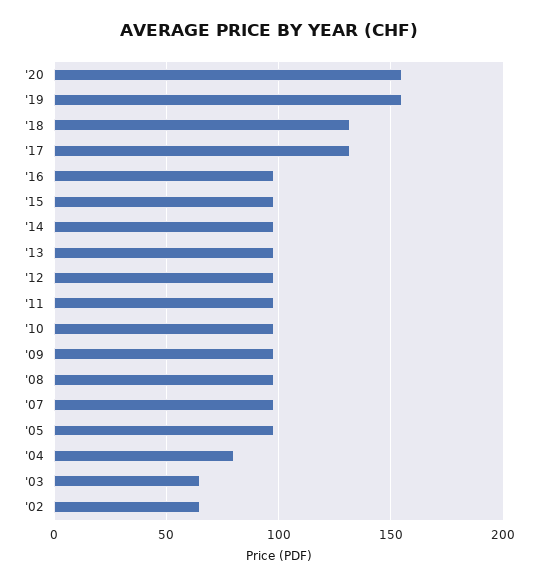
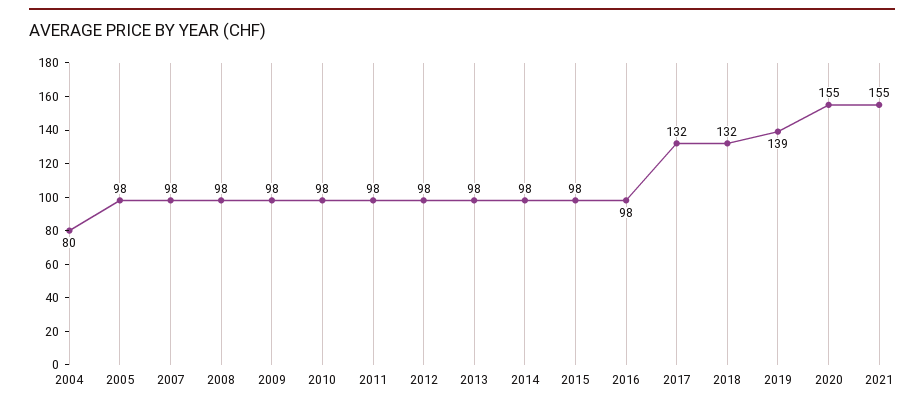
'19: 155 -> 139
'03: 65 -> none
'02: 65 -> none
2021: none -> 155

